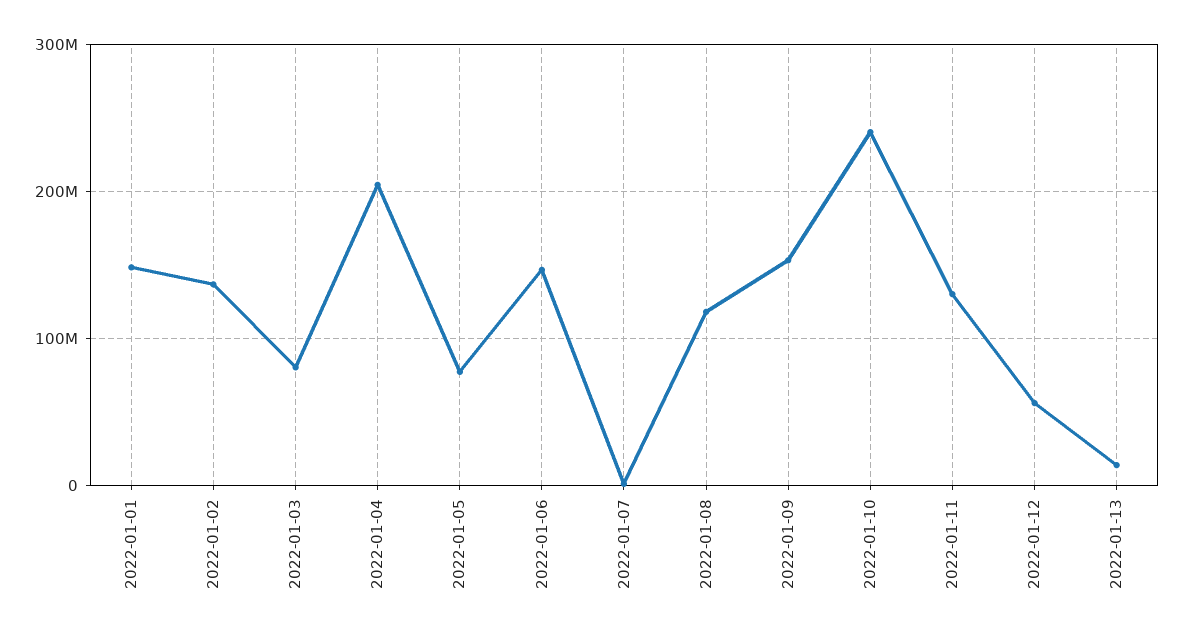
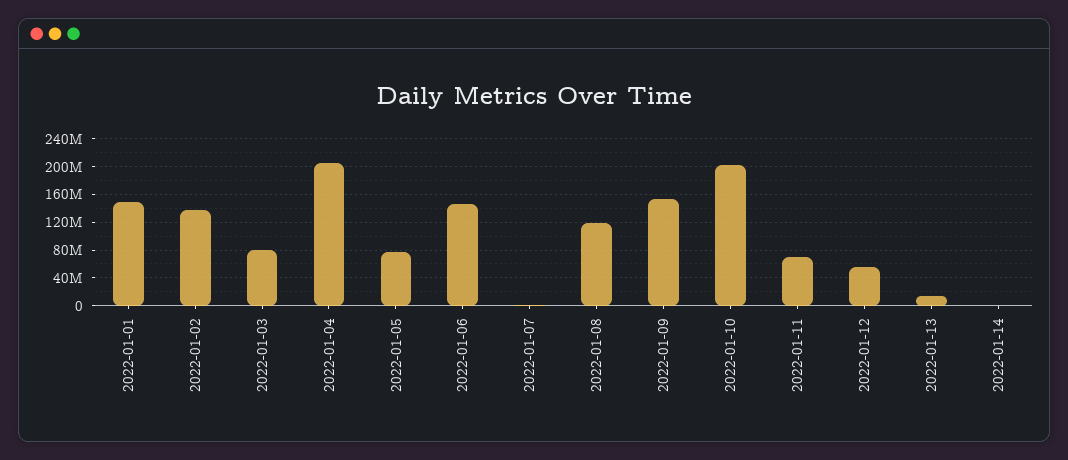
2022-01-10: 240000000 -> 200000000
2022-01-11: 130000000 -> 70000000
2022-01-14: none -> 0

